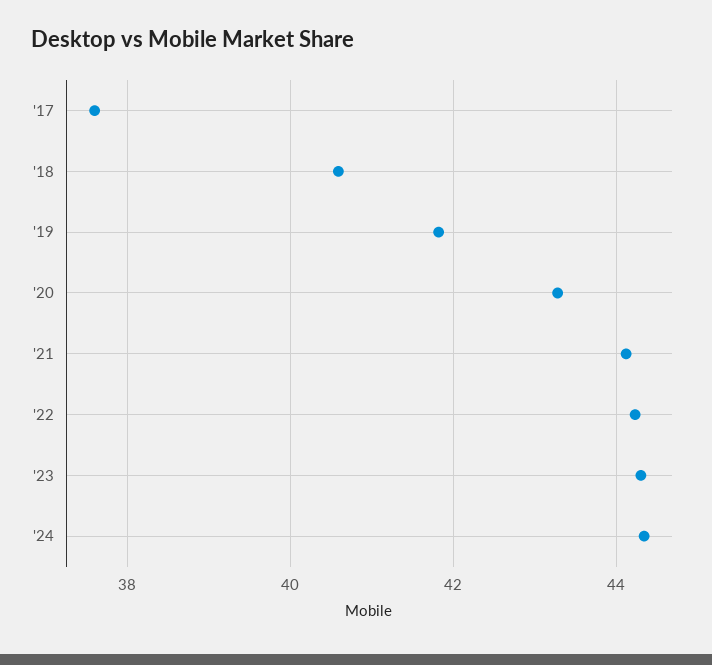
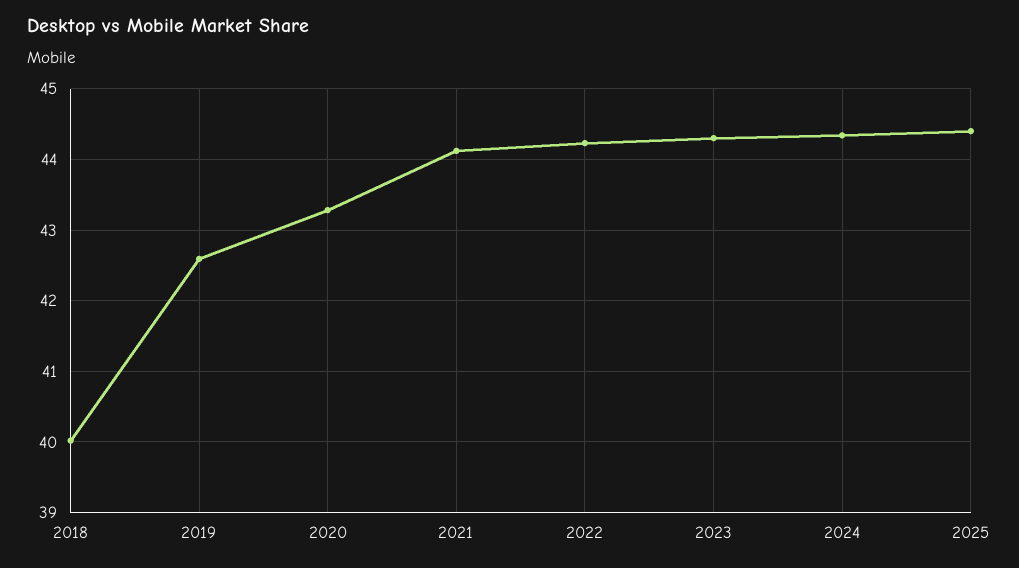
'17: 37.6 -> none
'18: 40.6 -> 40
'19: 41.8 -> 42.6
2025: none -> 44.4

